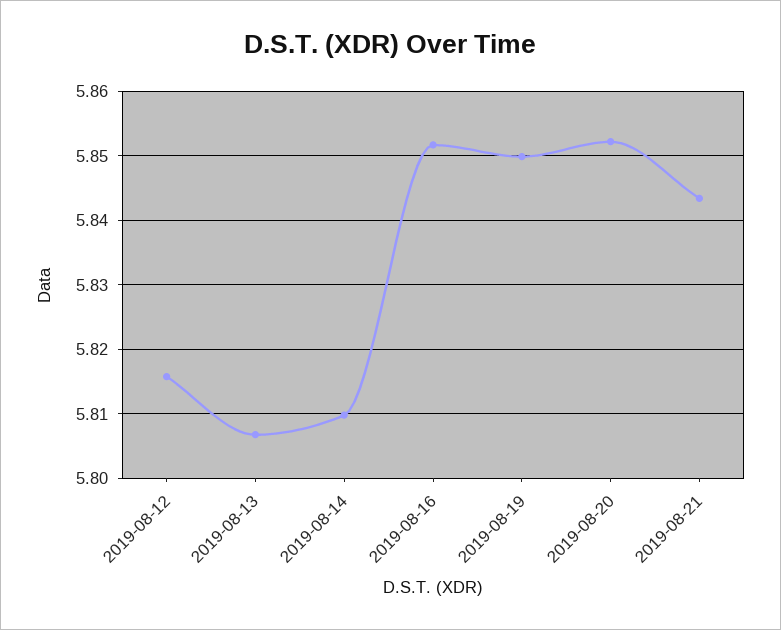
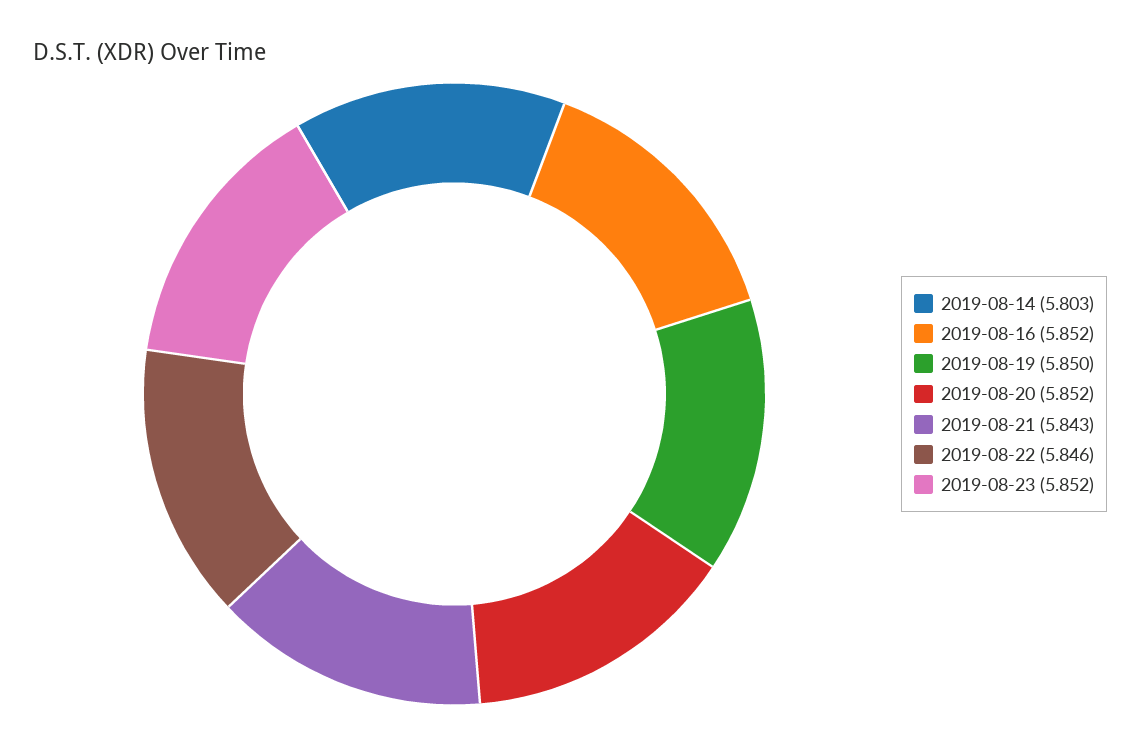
2019-08-12: 5.816 -> none
2019-08-13: 5.807 -> none
2019-08-14: 5.81 -> 5.803
2019-08-22: none -> 5.846
2019-08-23: none -> 5.852

